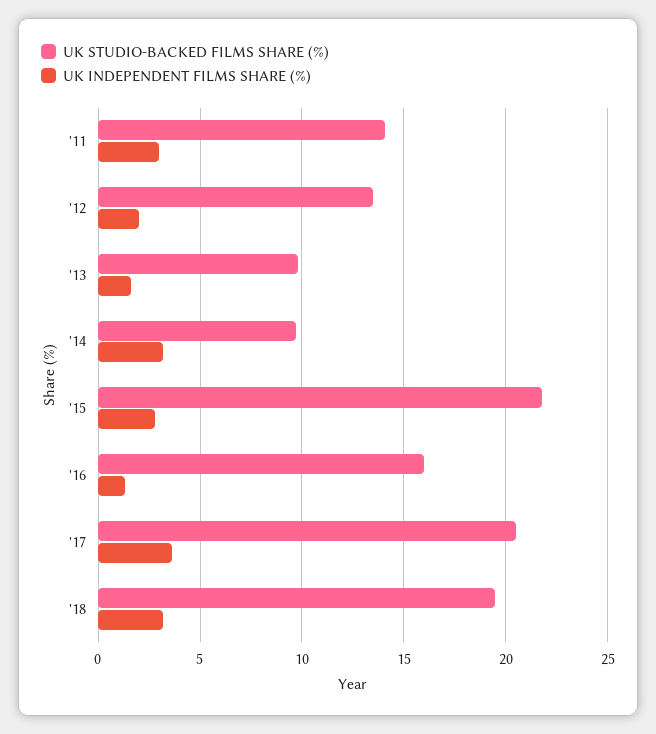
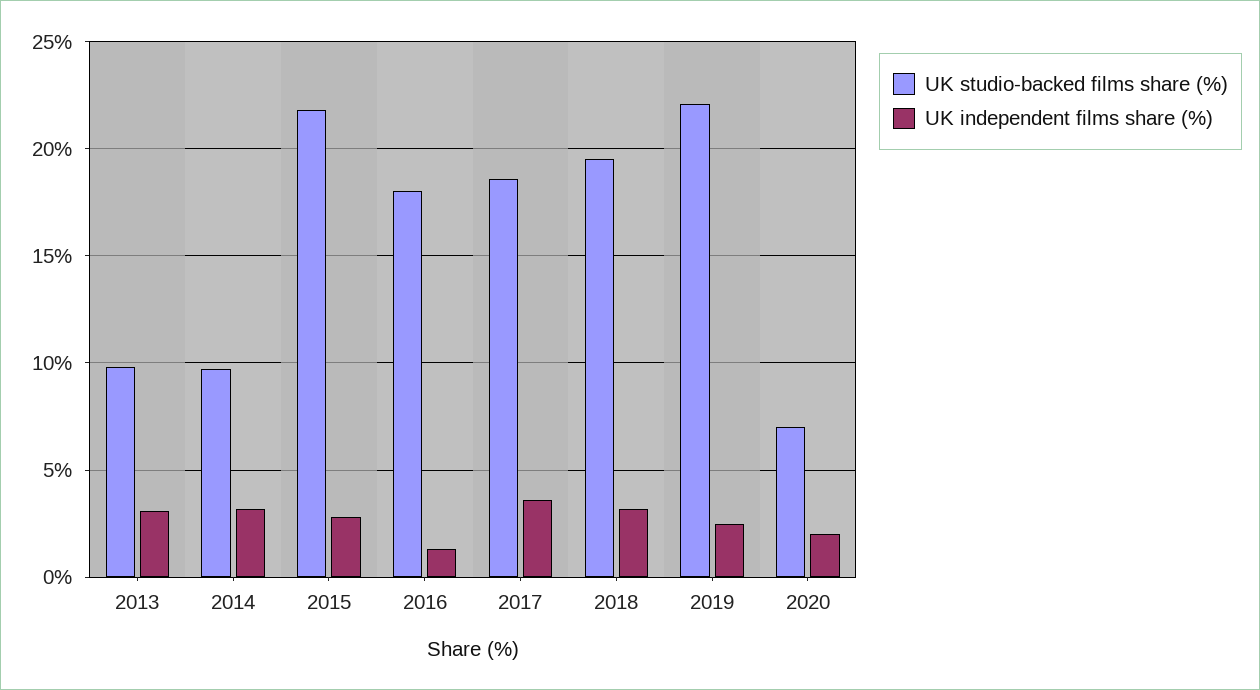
UK STUDIO-BACKED FILMS SHARE (%), '11: 14 -> none
UK INDEPENDENT FILMS SHARE (%), '11: 3 -> none
UK STUDIO-BACKED FILMS SHARE (%), '12: 13.5 -> none
UK INDEPENDENT FILMS SHARE (%), '12: 2 -> none
UK INDEPENDENT FILMS SHARE (%), '13: 1.5 -> 3
UK STUDIO-BACKED FILMS SHARE (%), '16: 16 -> 18
UK STUDIO-BACKED FILMS SHARE (%), '17: 20.5 -> 18.5
UK STUDIO-BACKED FILMS SHARE (%), 2019: none -> 22
UK INDEPENDENT FILMS SHARE (%), 2019: none -> 2.5
UK STUDIO-BACKED FILMS SHARE (%), 2020: none -> 7
UK INDEPENDENT FILMS SHARE (%), 2020: none -> 2

